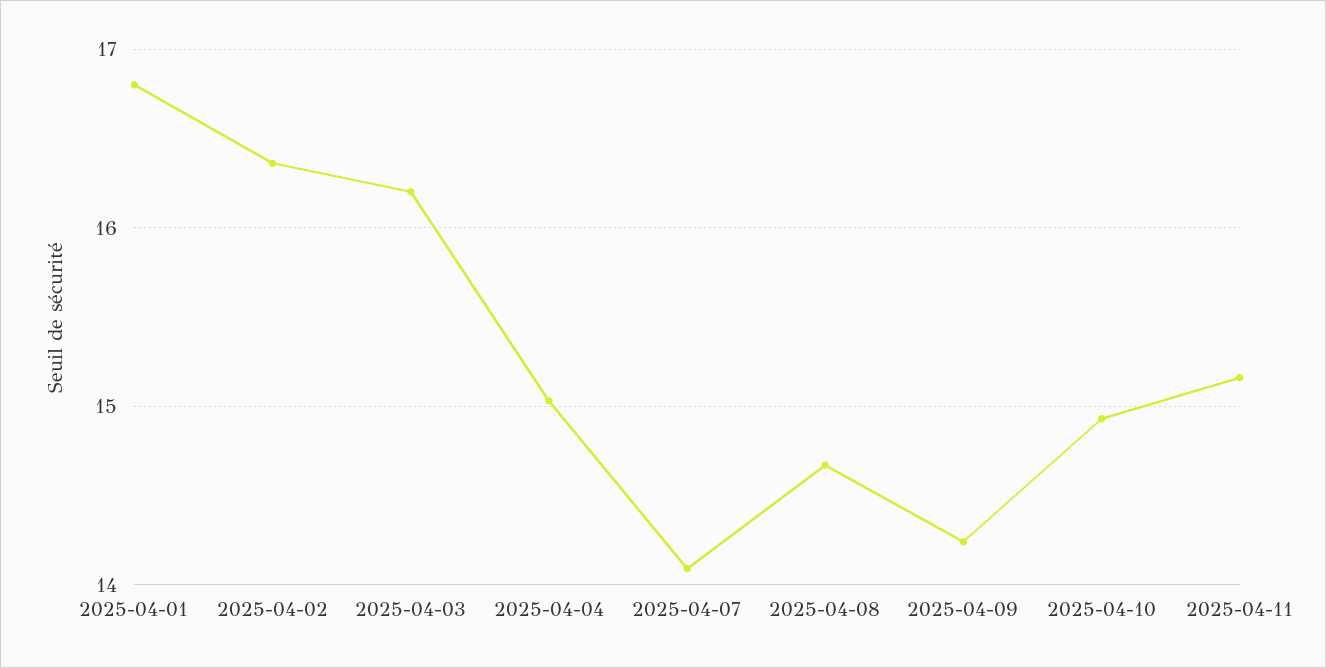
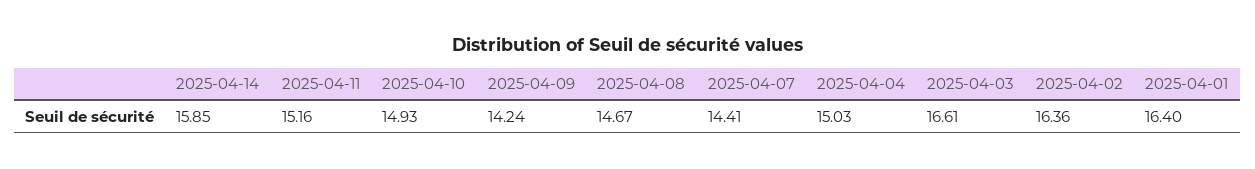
2025-04-01: 16.8 -> 16.4
2025-04-03: 16.2 -> 16.61
2025-04-07: 14.1 -> 14.41
2025-04-14: none -> 15.85

